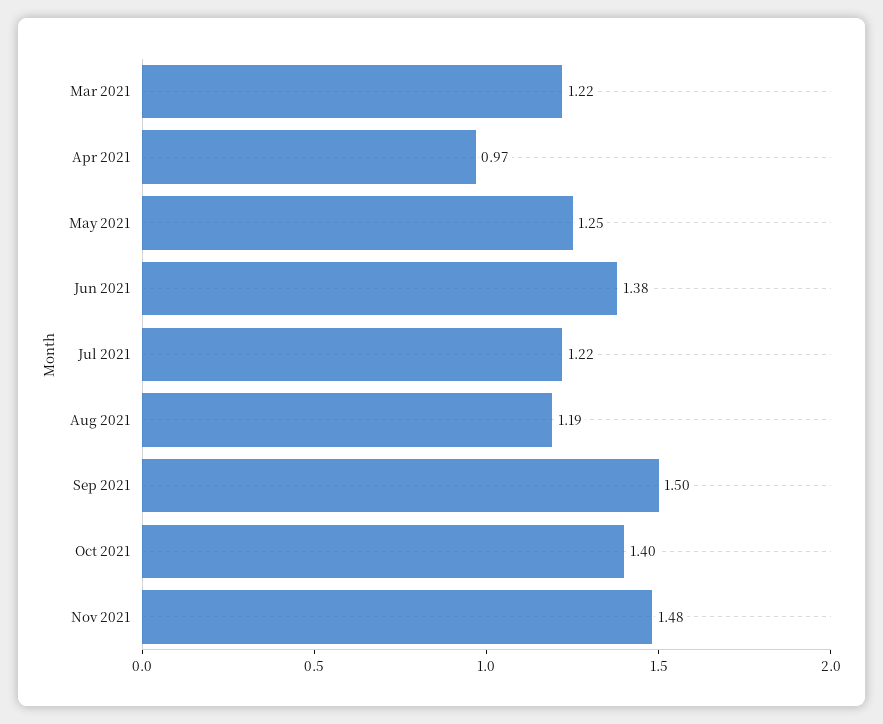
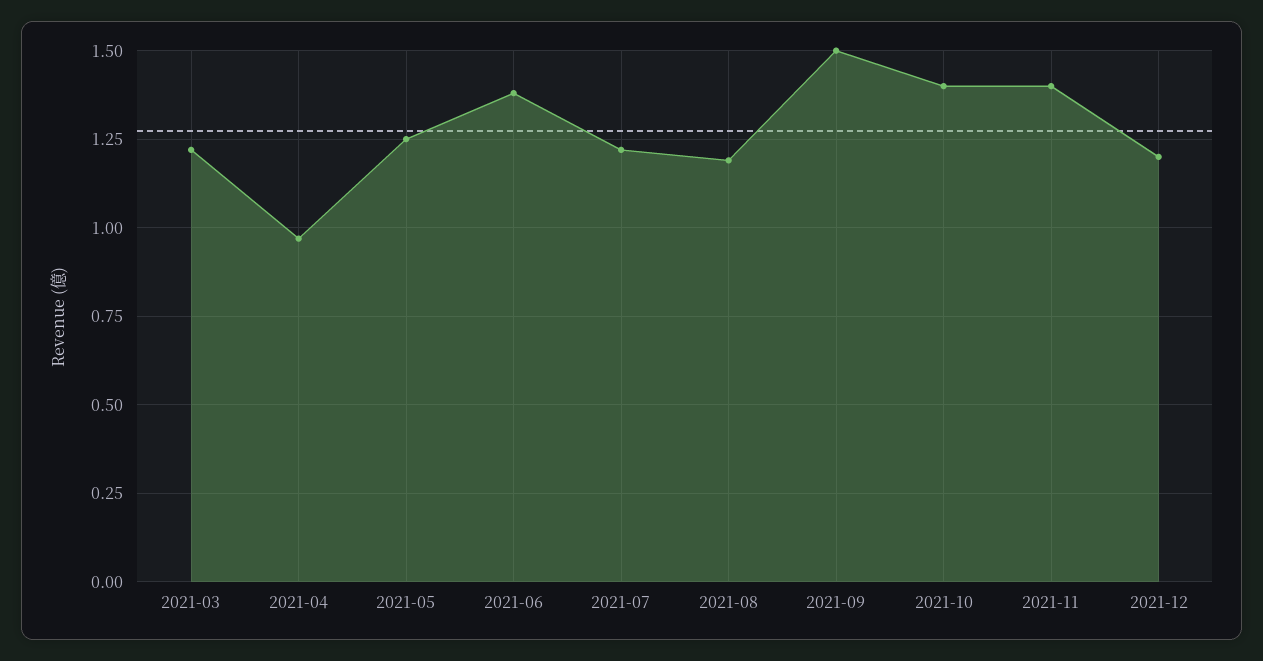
Nov 2021: 1.48 -> 1.4
2021-12: none -> 1.2

